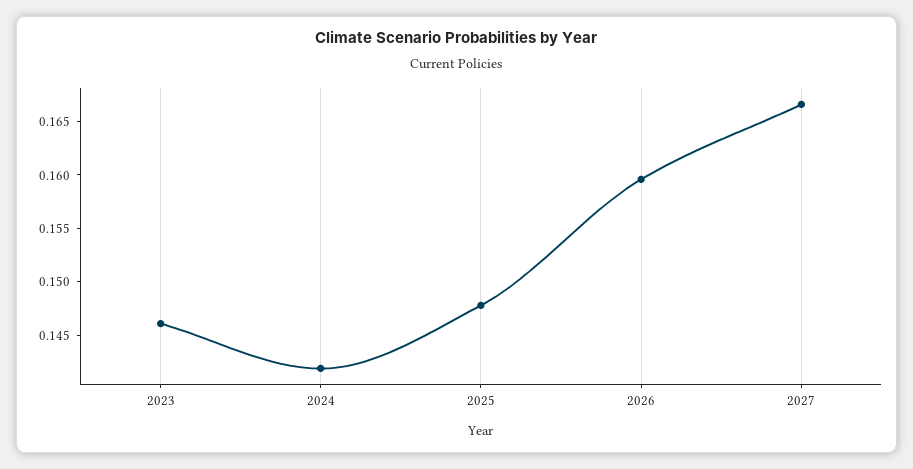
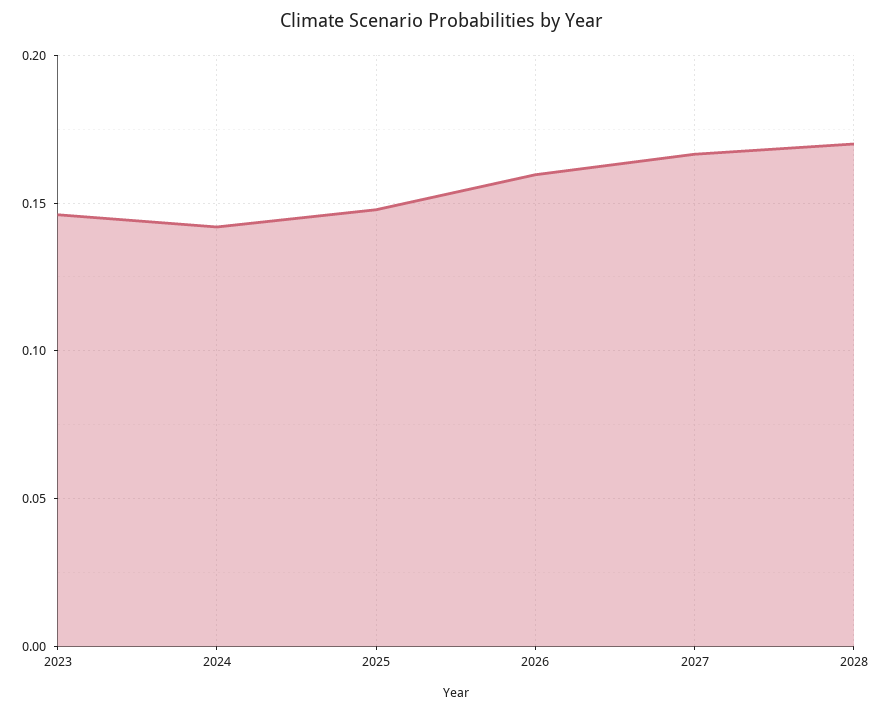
2028: none -> 0.17

